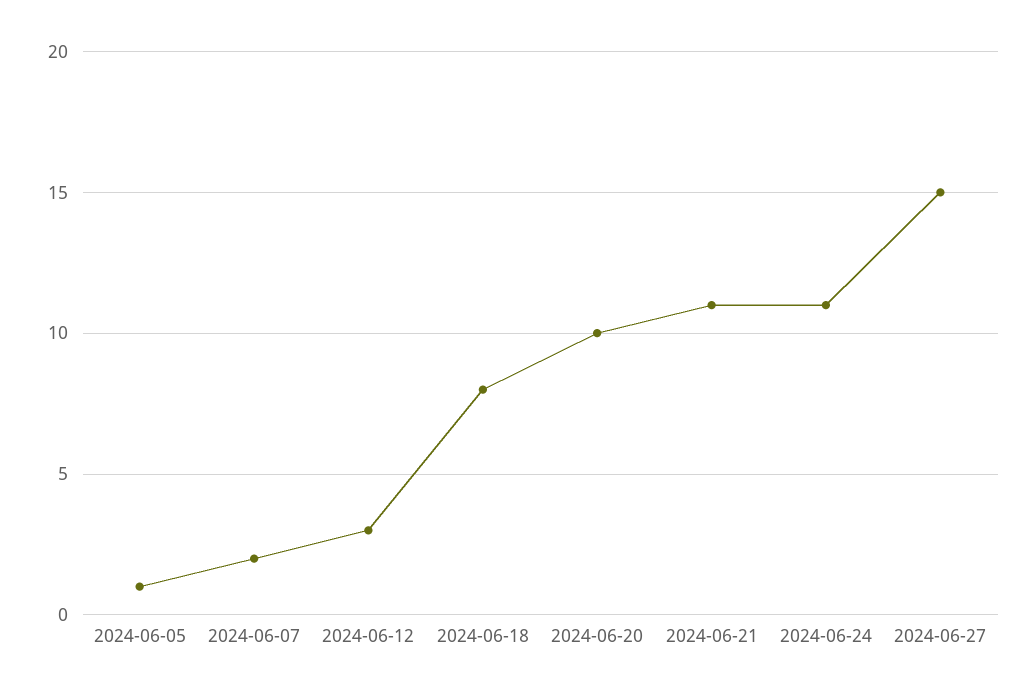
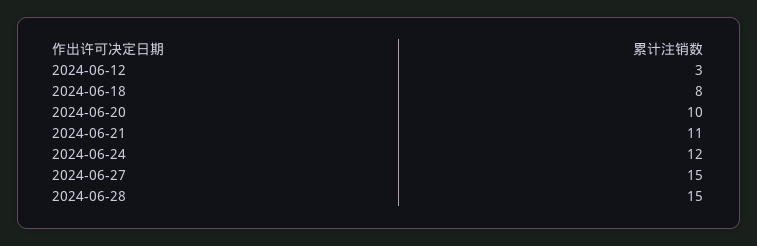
2024-06-05: 1 -> none
2024-06-07: 2 -> none
2024-06-24: 11 -> 12
2024-06-28: none -> 15

